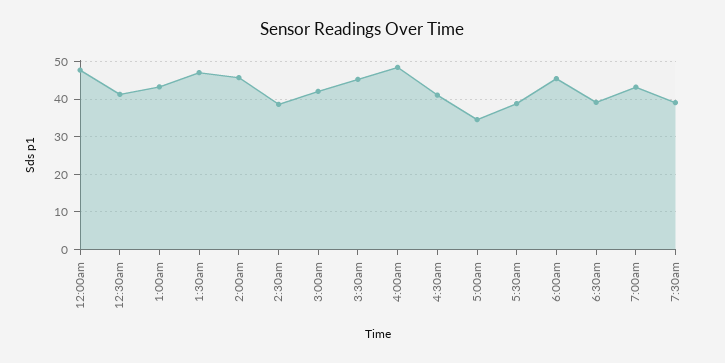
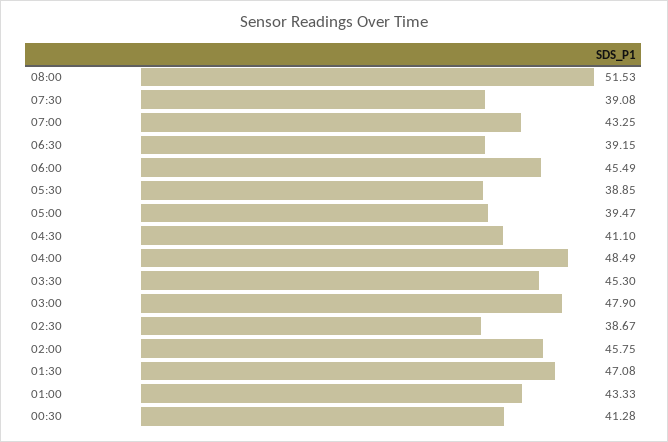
12:00am: 48 -> none
3:00am: 42 -> 47.9
5:00am: 34 -> 39.47
08:00: none -> 51.53

